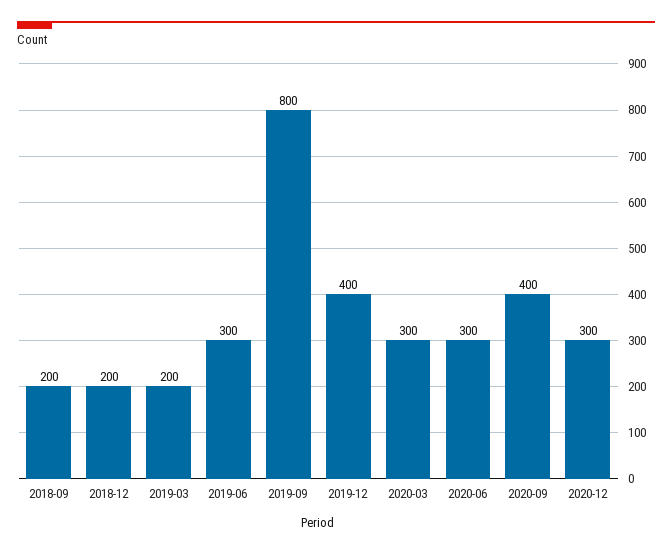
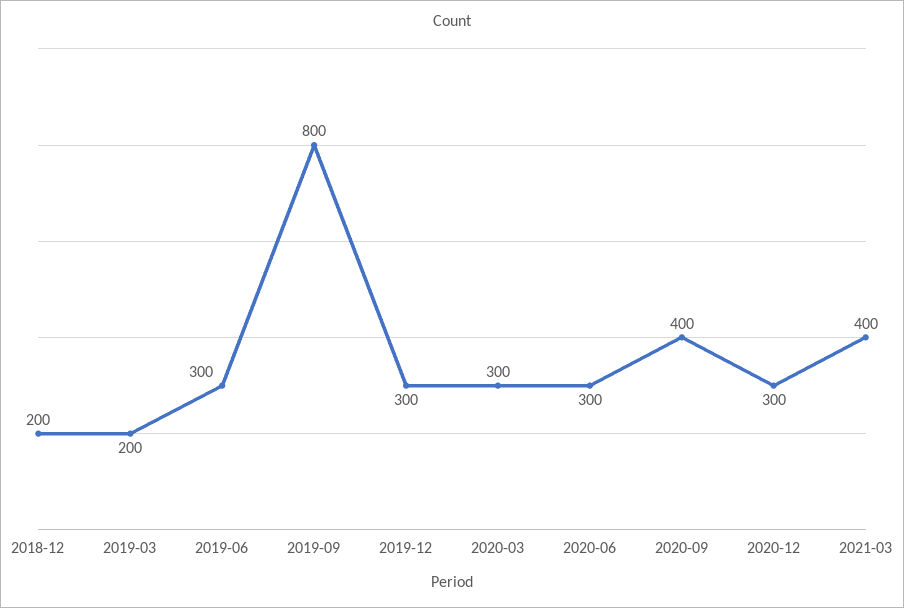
2018-09: 200 -> none
2019-12: 400 -> 300
2021-03: none -> 400

